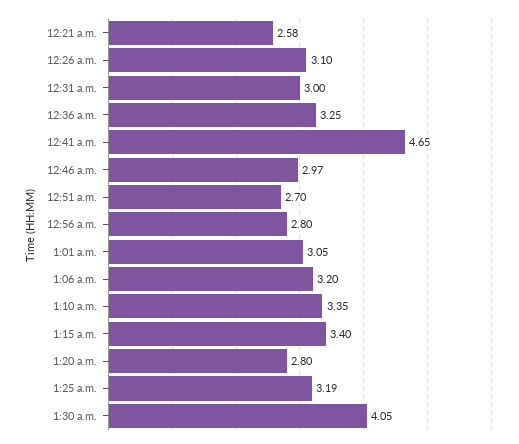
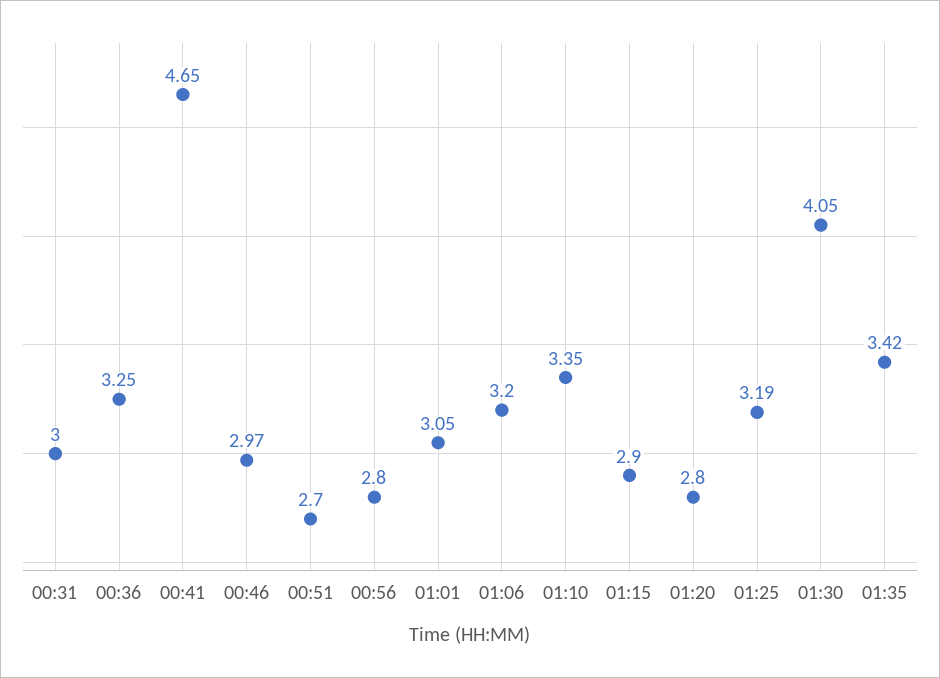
12:21 a.m.: 2.58 -> none
12:26 a.m.: 3.1 -> none
1:15 a.m.: 3.4 -> 2.9
01:35: none -> 3.42

